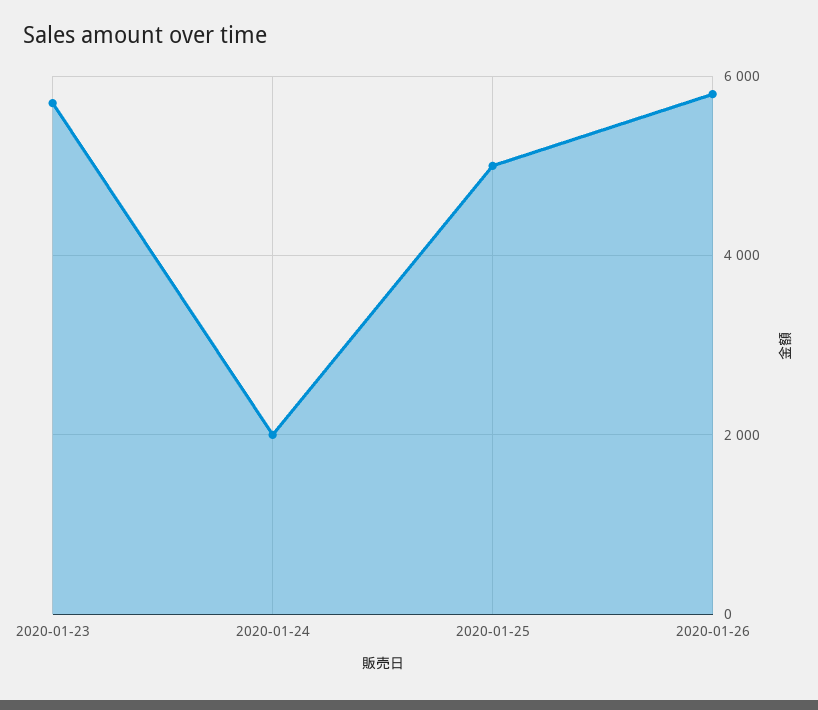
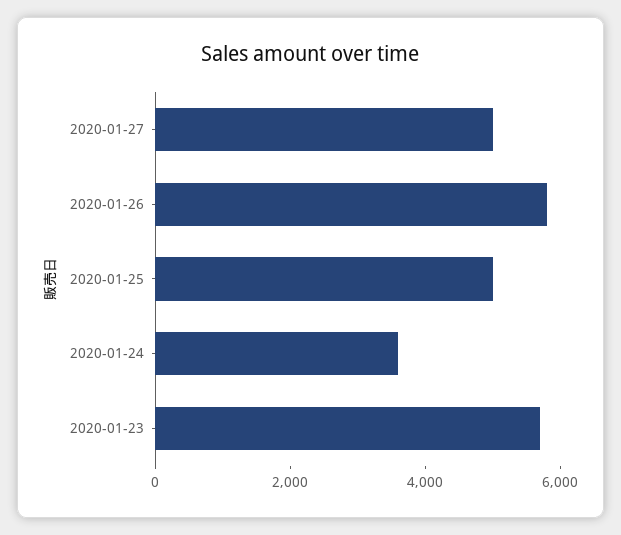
2020-01-24: 2000 -> 3500
2020-01-27: none -> 5000

